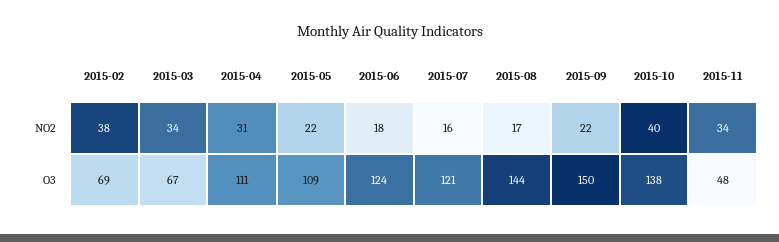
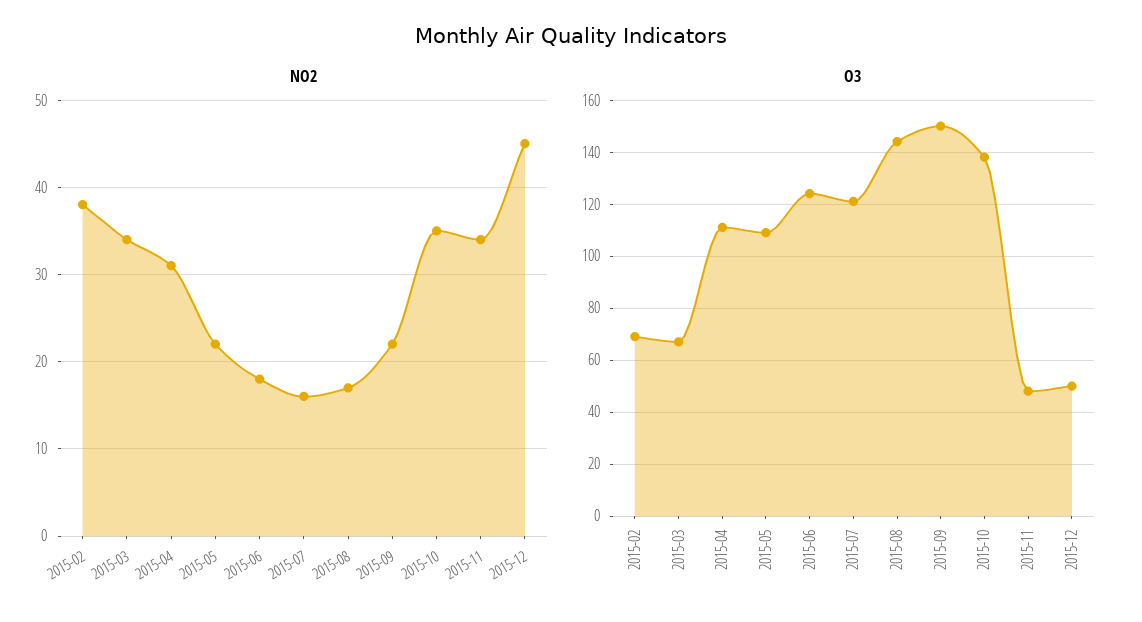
NO2, 2015-10: 40 -> 35
NO2, 2015-12: none -> 45
O3, 2015-12: none -> 50

